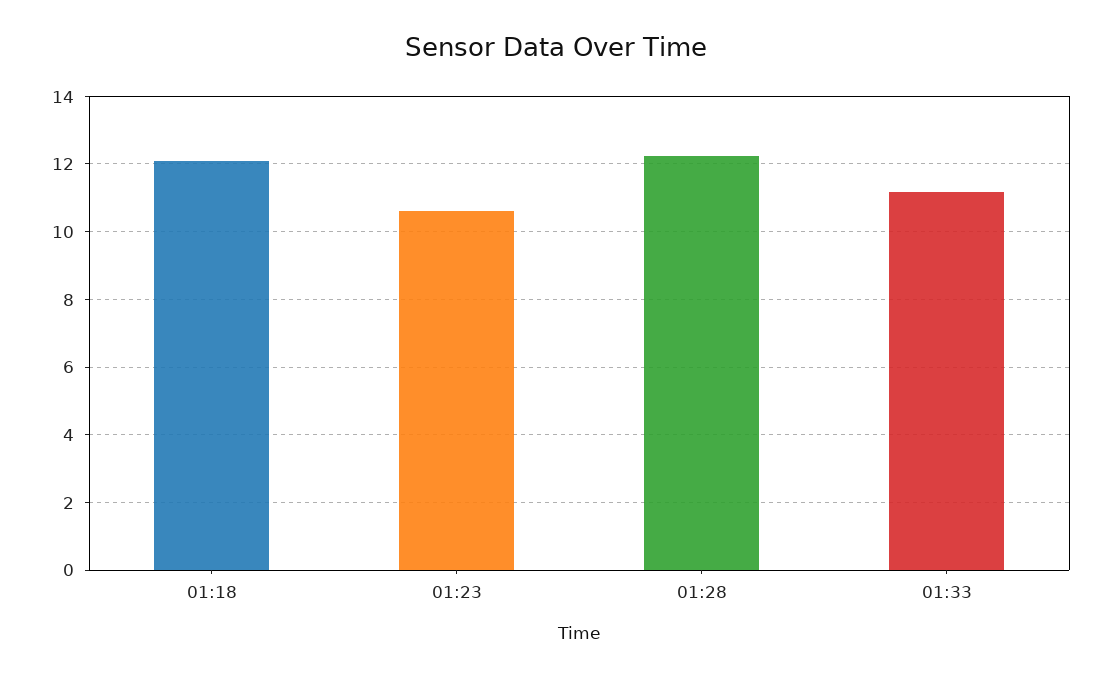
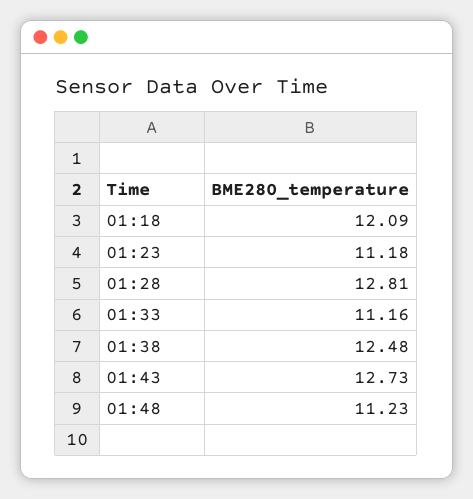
01:23: 10.6 -> 11.18
01:28: 12.2 -> 12.81
01:38: none -> 12.48
01:43: none -> 12.73
01:48: none -> 11.23

